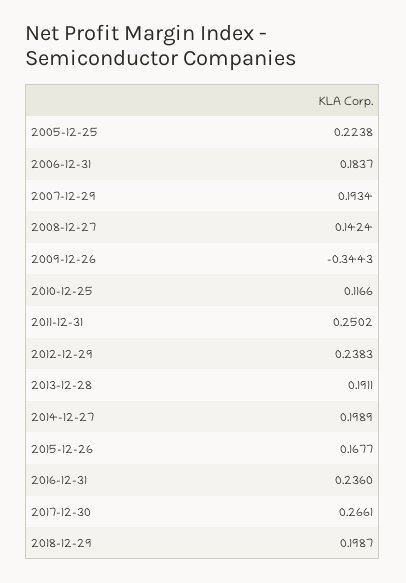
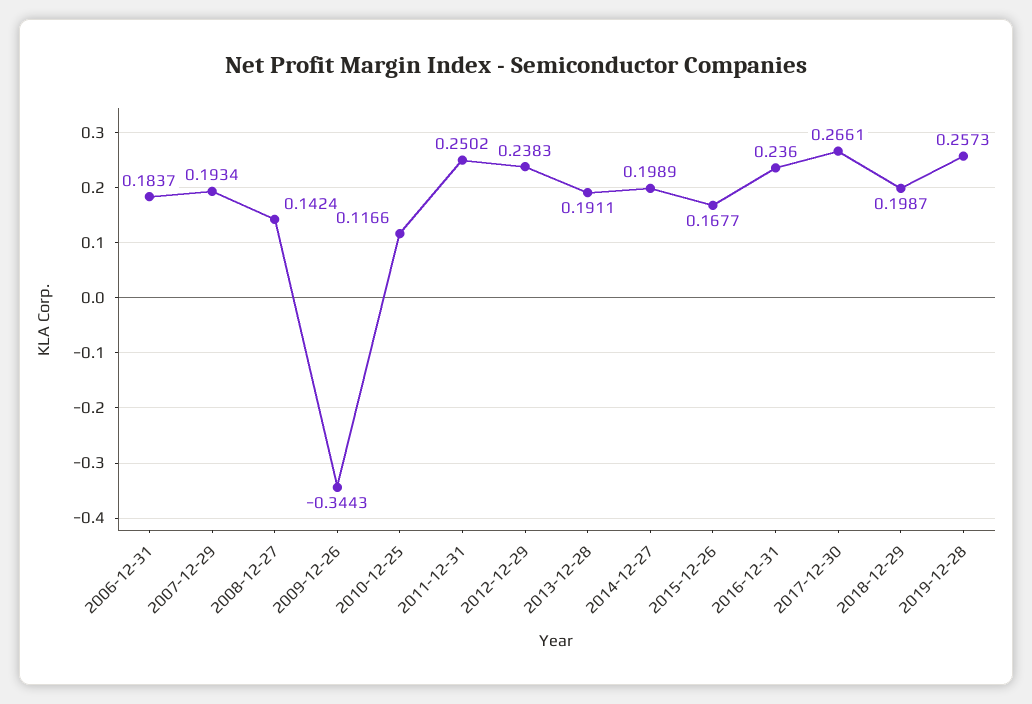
2005-12-25: 0.2238 -> none
2019-12-28: none -> 0.2573

